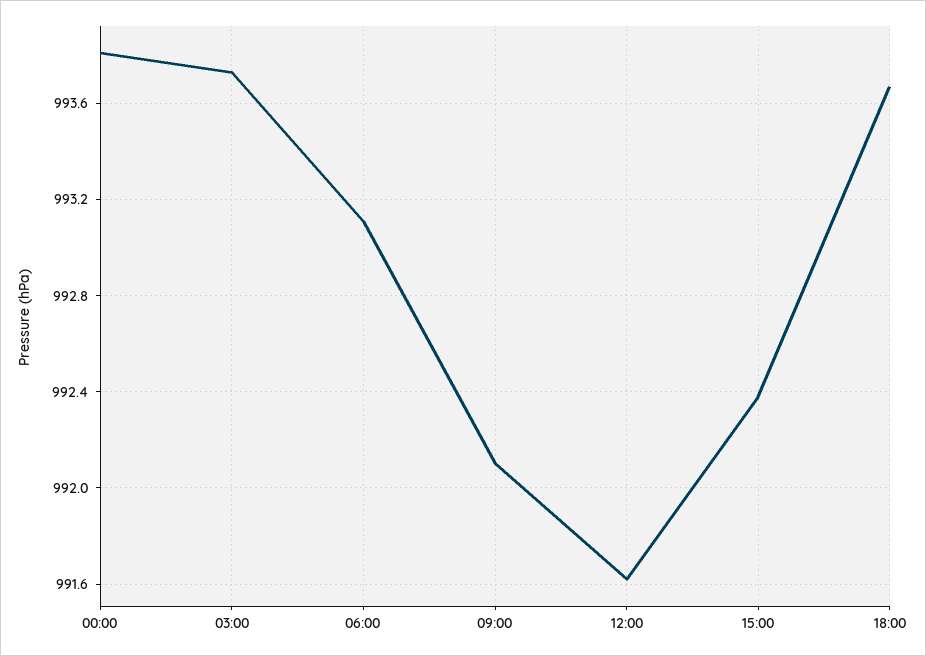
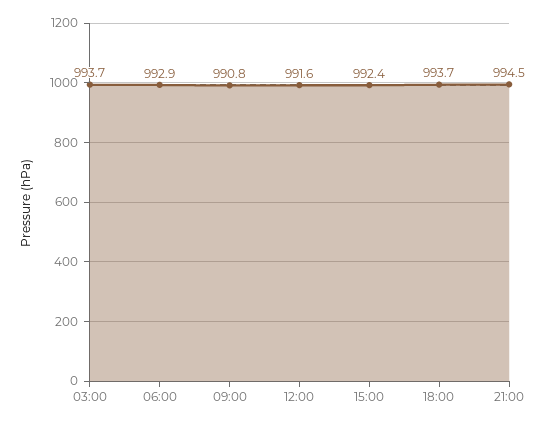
00:00: 993.8 -> none
06:00: 993.1 -> 992.9
09:00: 992.1 -> 990.8
21:00: none -> 994.5

